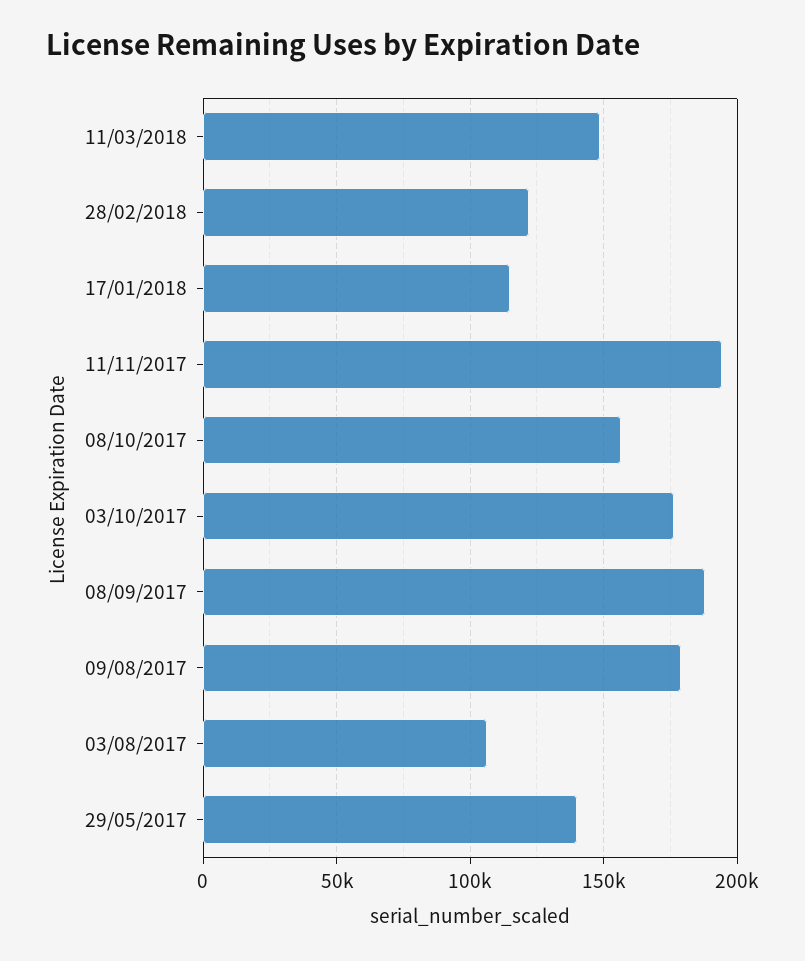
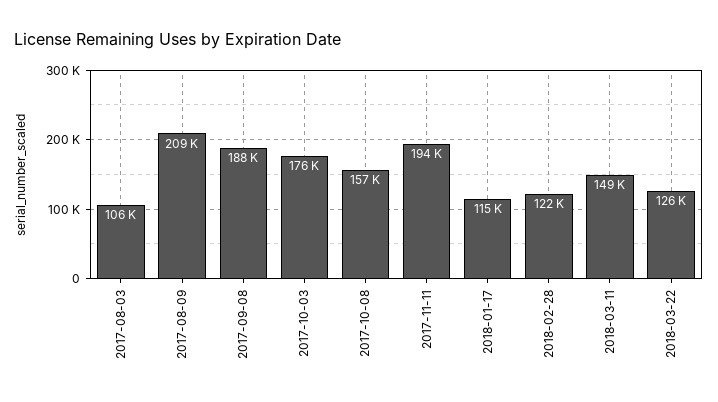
09/08/2017: 180000 -> 209000
29/05/2017: 140000 -> none
2018-03-22: none -> 126000

